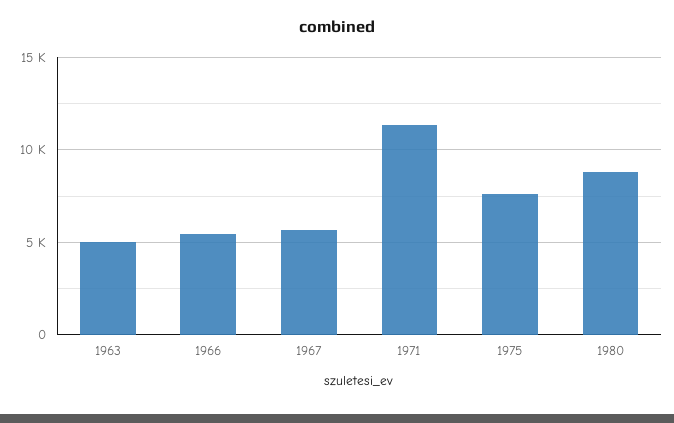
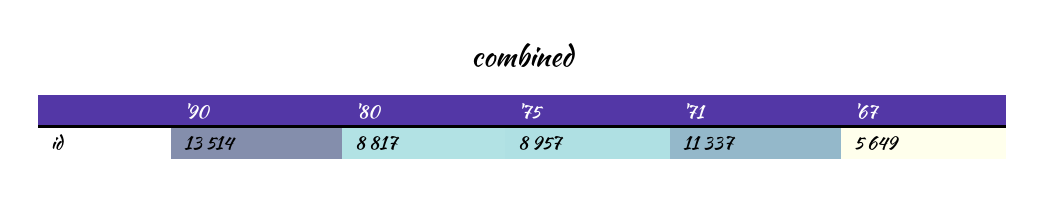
1963: 5000 -> none
1966: 5500 -> none
1975: 7500 -> 8957
'90: none -> 13514

